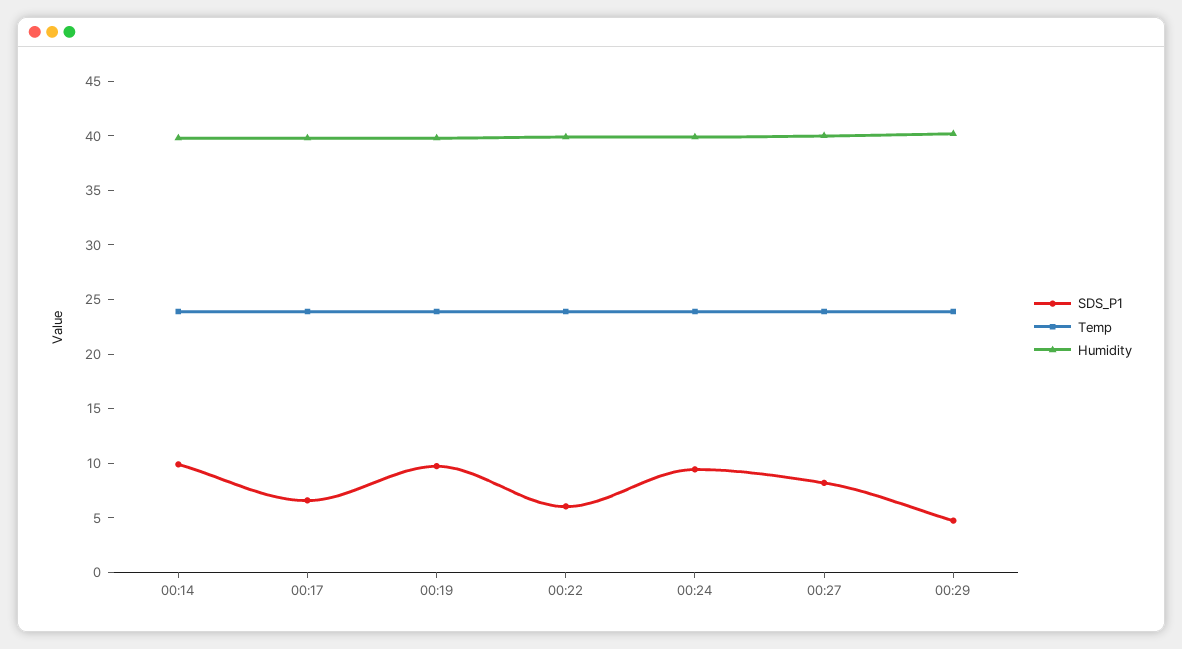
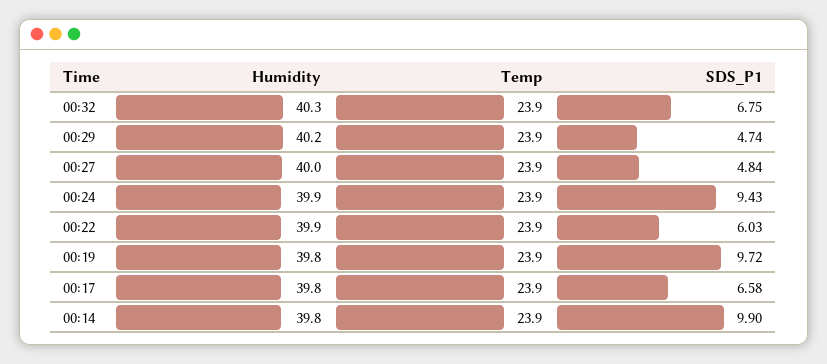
SDS_P1, 00:27: 8 -> 4.84
Humidity, 00:32: none -> 40.3
Temp, 00:32: none -> 23.9
SDS_P1, 00:32: none -> 6.75

